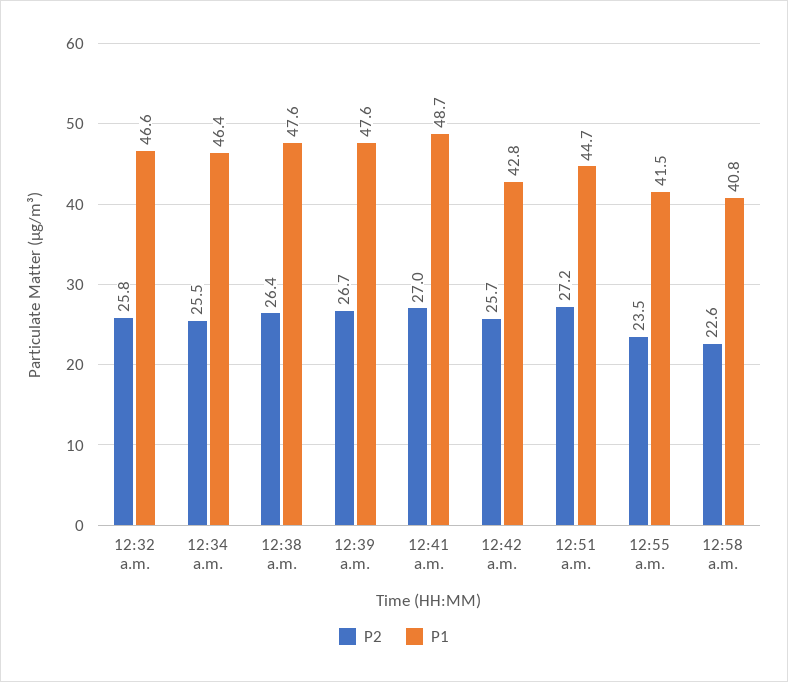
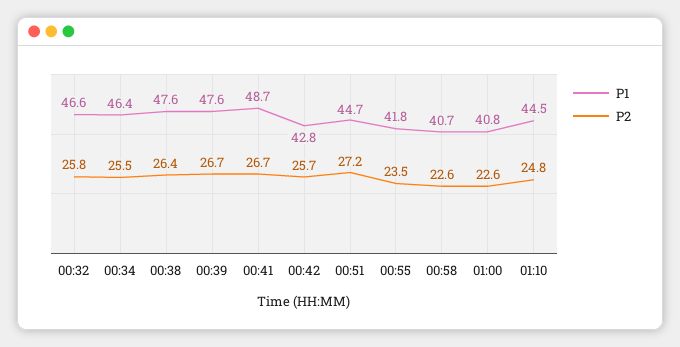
P2, 12:41 a.m.: 27 -> 26.7
P1, 12:55 a.m.: 41.5 -> 41.8
P1, 12:58 a.m.: 40.8 -> 40.7
P1, 01:00: none -> 40.8
P2, 01:00: none -> 22.6
P1, 01:10: none -> 44.5
P2, 01:10: none -> 24.8

